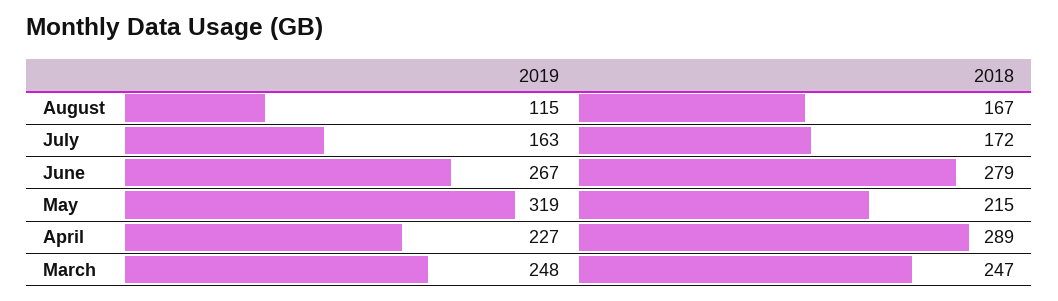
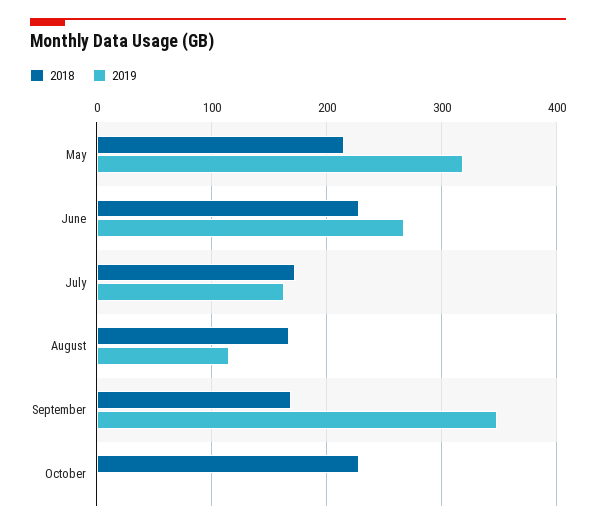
2018, June: 279 -> 230
2019, April: 227 -> none
2018, April: 289 -> none
2019, March: 248 -> none
2018, March: 247 -> none
2018, September: none -> 170
2019, September: none -> 350
2018, October: none -> 230
2019, October: none -> 0

